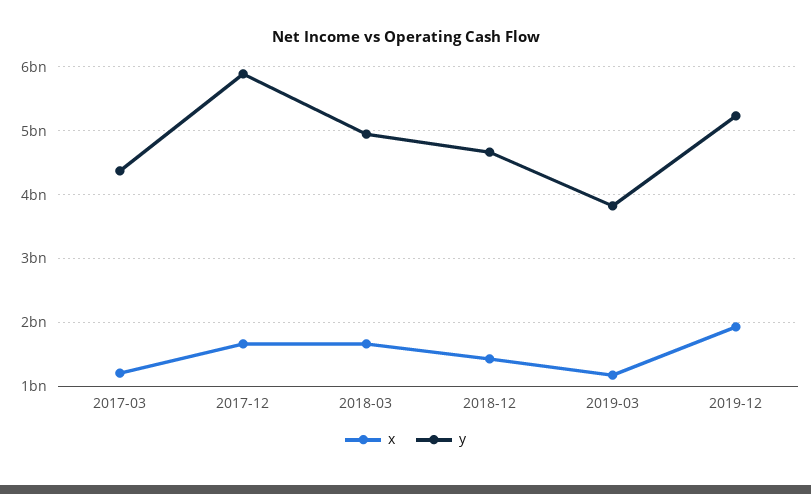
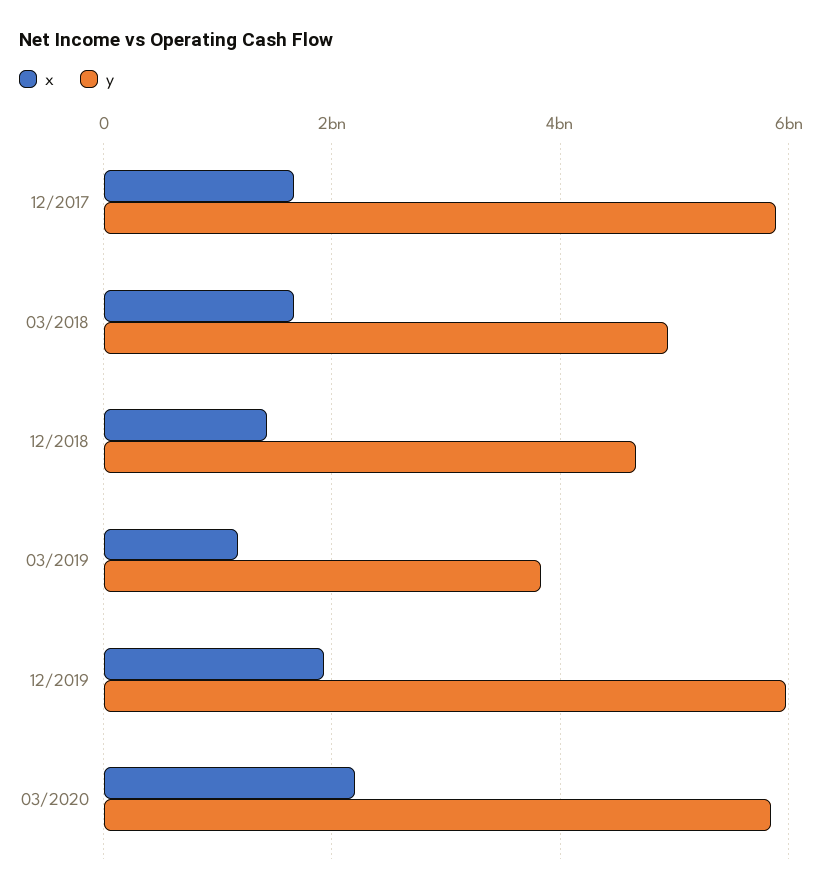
x, 2017-03: 1200000000 -> none
y, 2017-03: 4400000000 -> none
y, 2019-12: 5200000000 -> 6000000000
x, 03/2020: none -> 2200000000
y, 03/2020: none -> 5800000000

